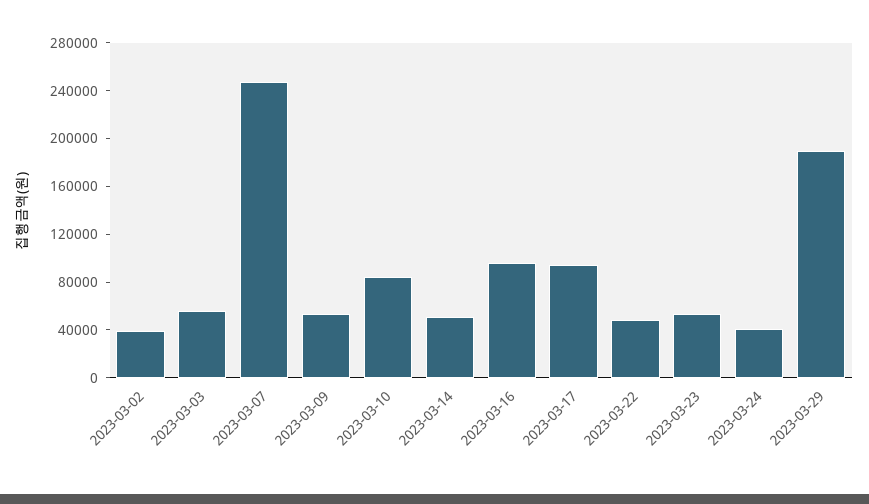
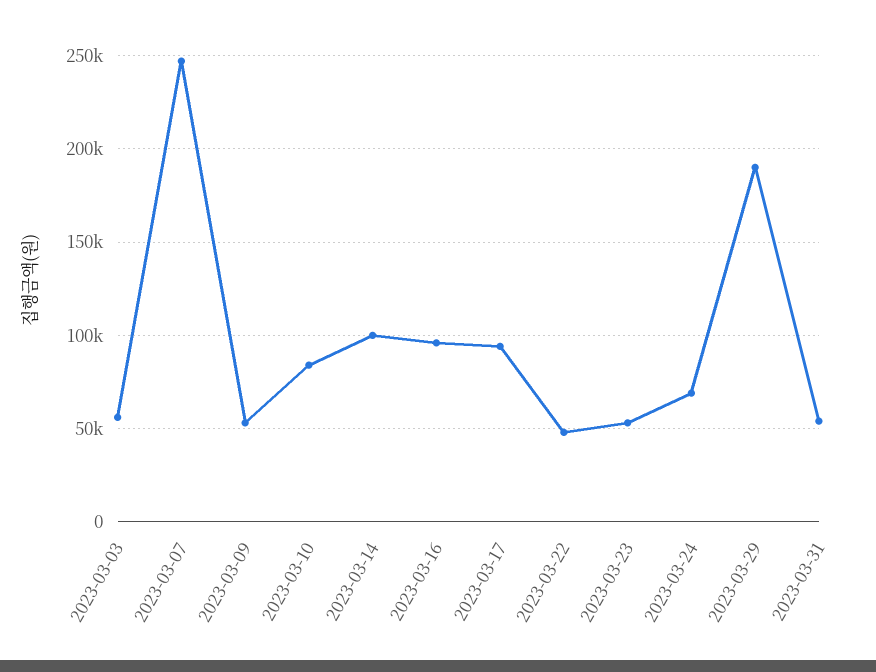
2023-03-02: 40000 -> none
2023-03-14: 50000 -> 100000
2023-03-24: 40000 -> 70000
2023-03-31: none -> 55000

